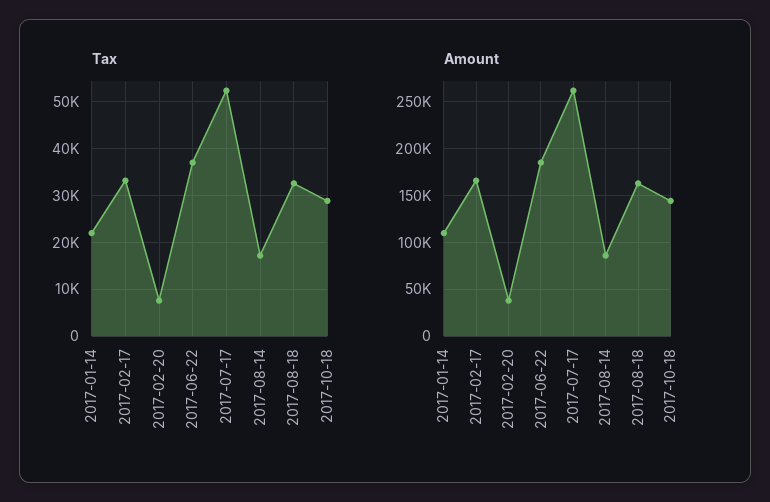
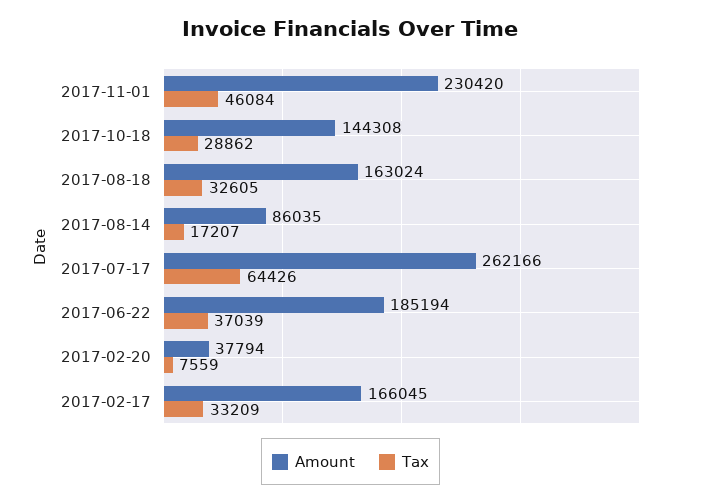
Tax, 2017-01-14: 22000 -> none
Tax, 2017-07-17: 52000 -> 64426
Amount, 2017-01-14: 110000 -> none
Amount, 2017-11-01: none -> 230420
Tax, 2017-11-01: none -> 46084

